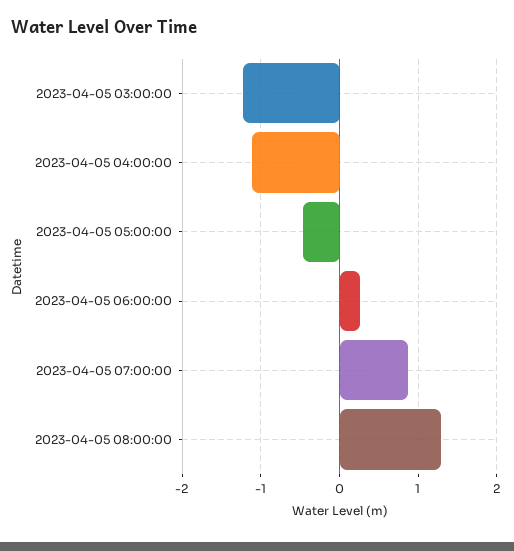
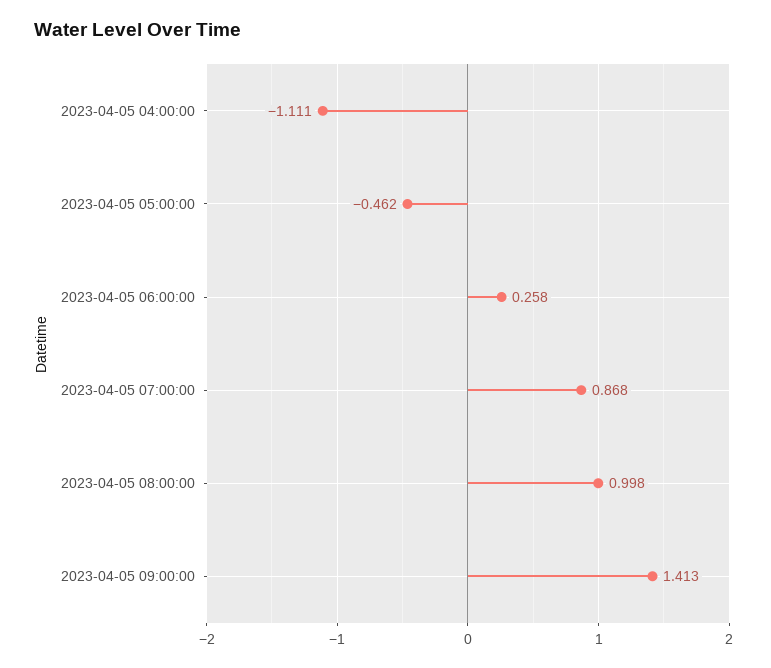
2023-04-05 03:00:00: -1.2 -> none
2023-04-05 08:00:00: 1.3 -> 0.998
2023-04-05 09:00:00: none -> 1.413

